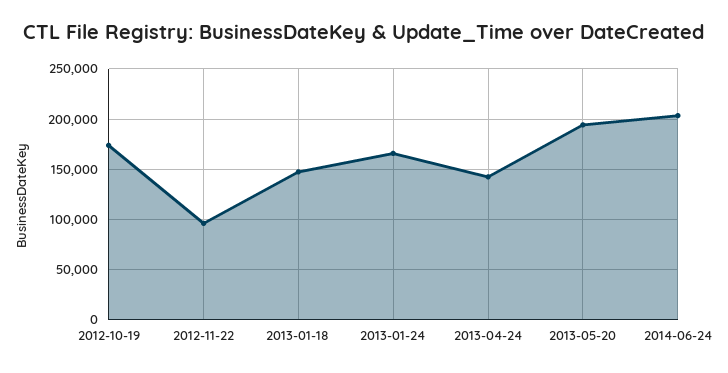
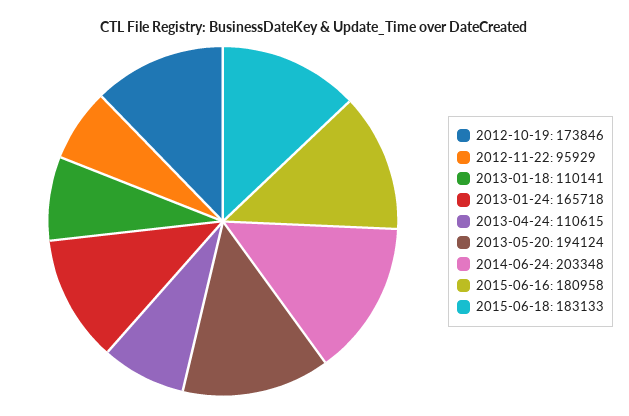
2013-01-18: 150000 -> 110141
2013-04-24: 140000 -> 110615
2015-06-16: none -> 180958
2015-06-18: none -> 183133

